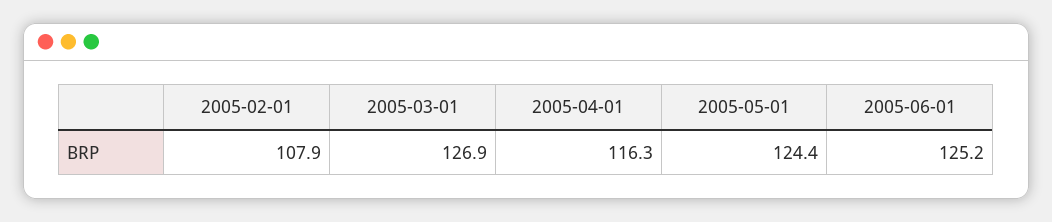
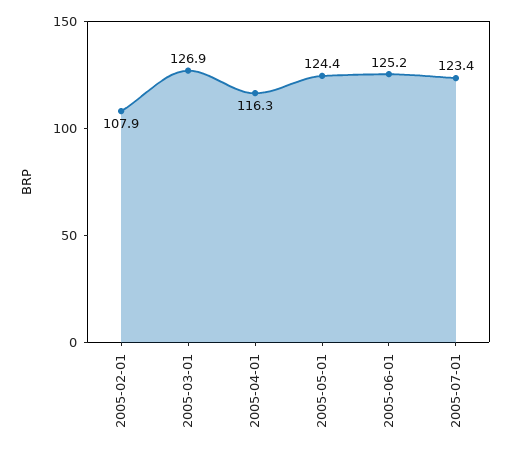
2005-07-01: none -> 123.4

